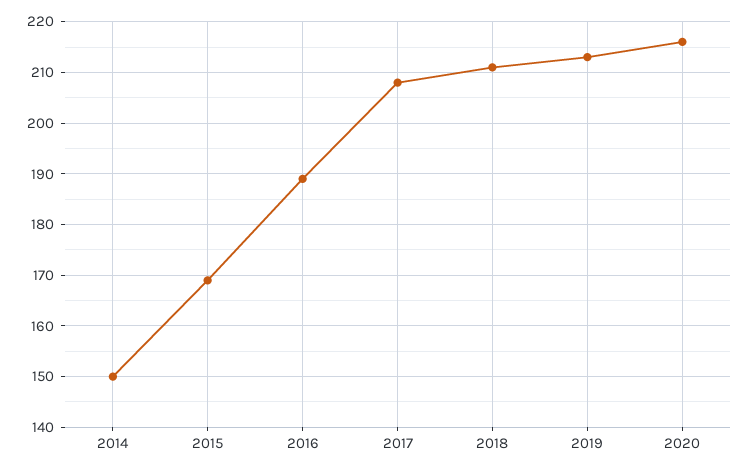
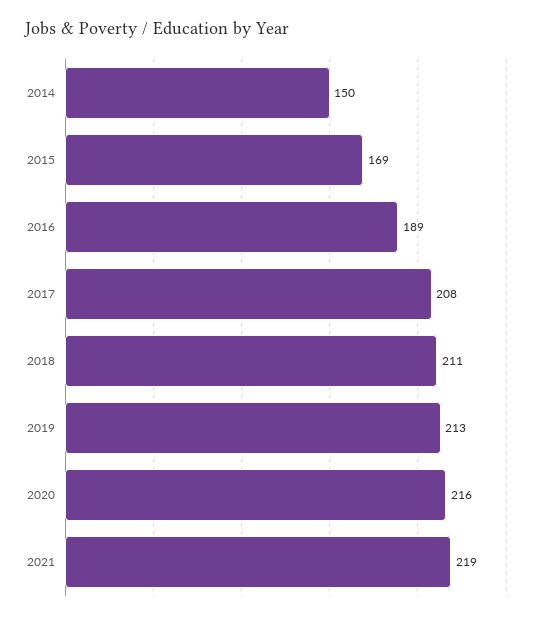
2021: none -> 219

